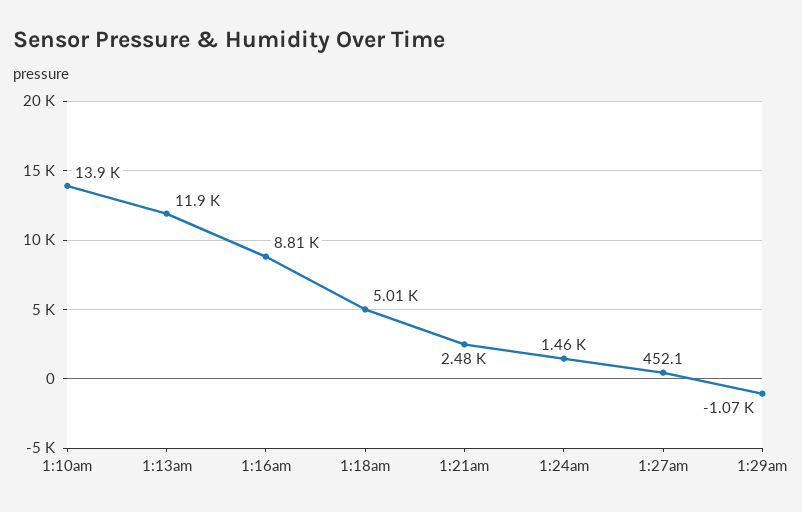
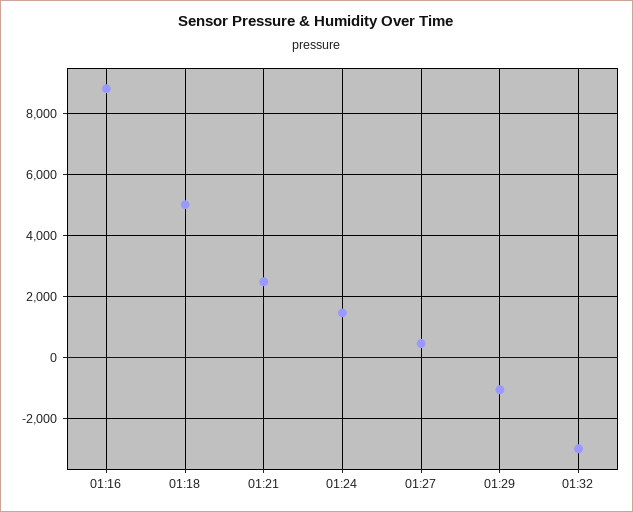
1:10am: 13900 -> none
1:13am: 11900 -> none
01:32: none -> -3000

